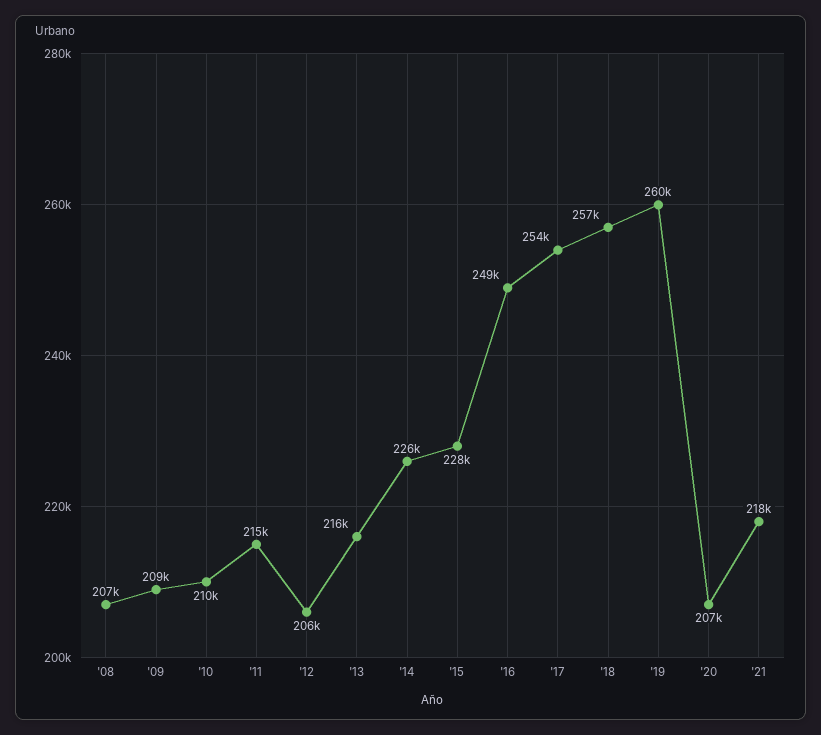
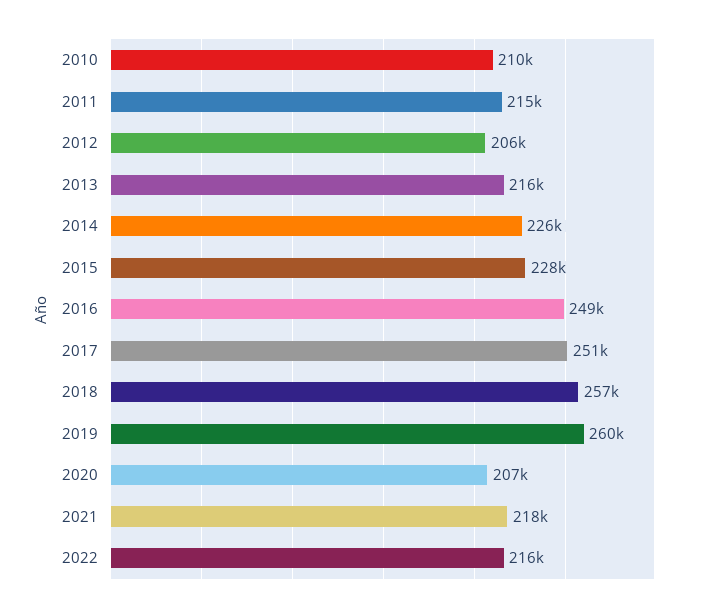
'08: 207000 -> none
'09: 209000 -> none
'17: 254000 -> 251000
2022: none -> 216000

